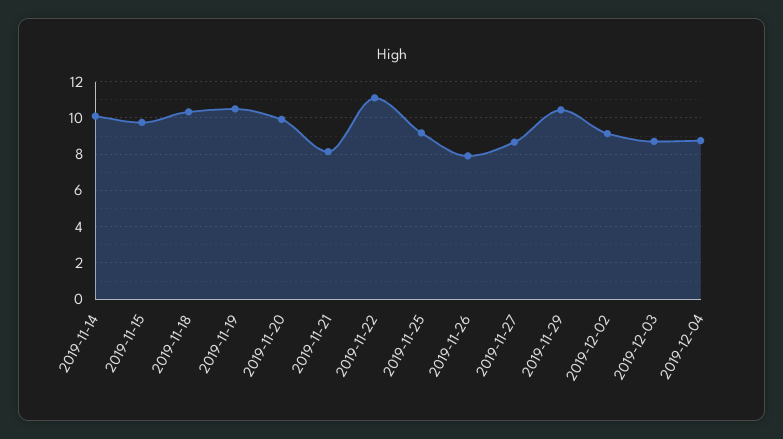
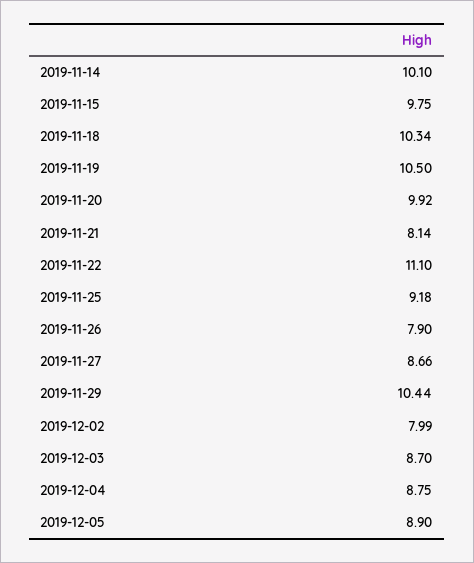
2019-12-02: 9 -> 7.99
2019-12-05: none -> 8.9

